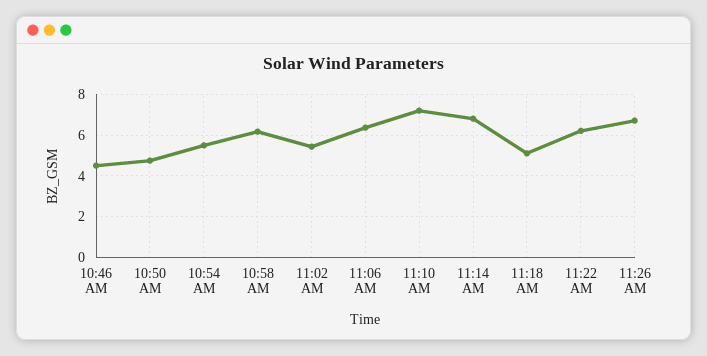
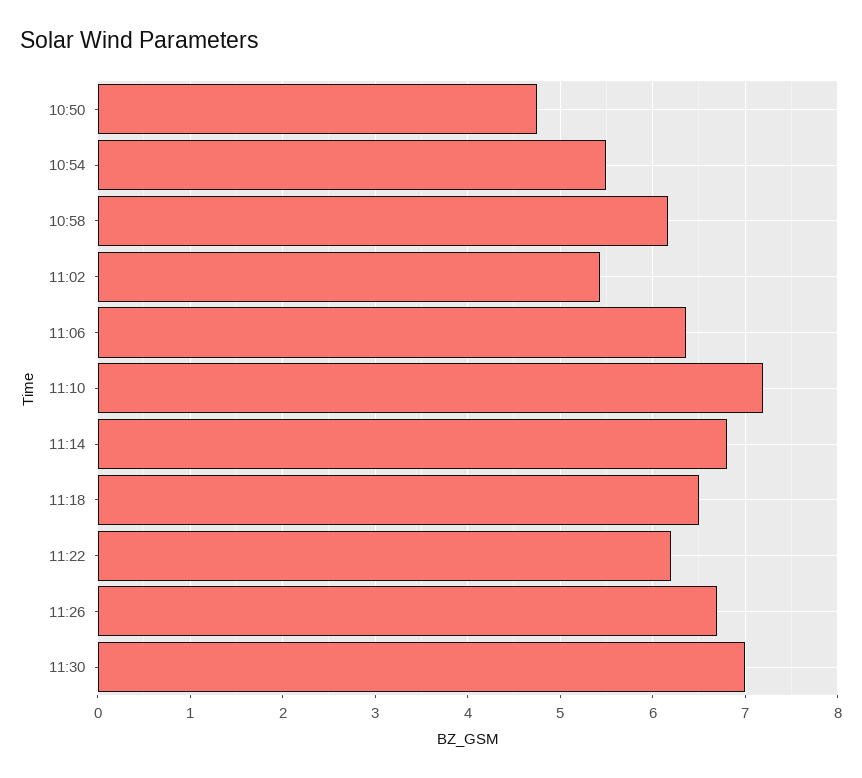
10:46 AM: 4.5 -> none
11:18 AM: 5 -> 6.5
11:30: none -> 7

